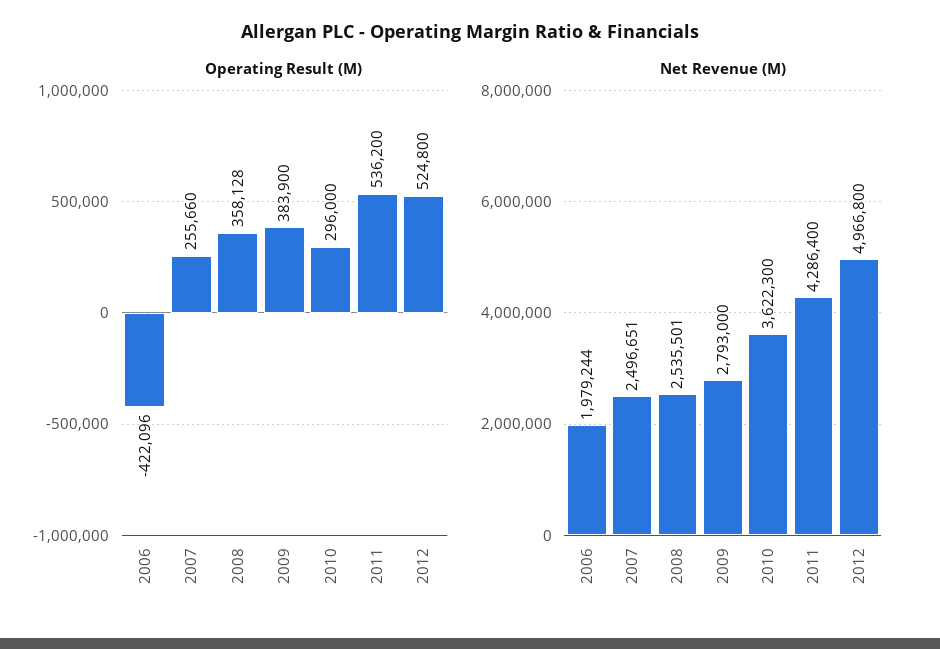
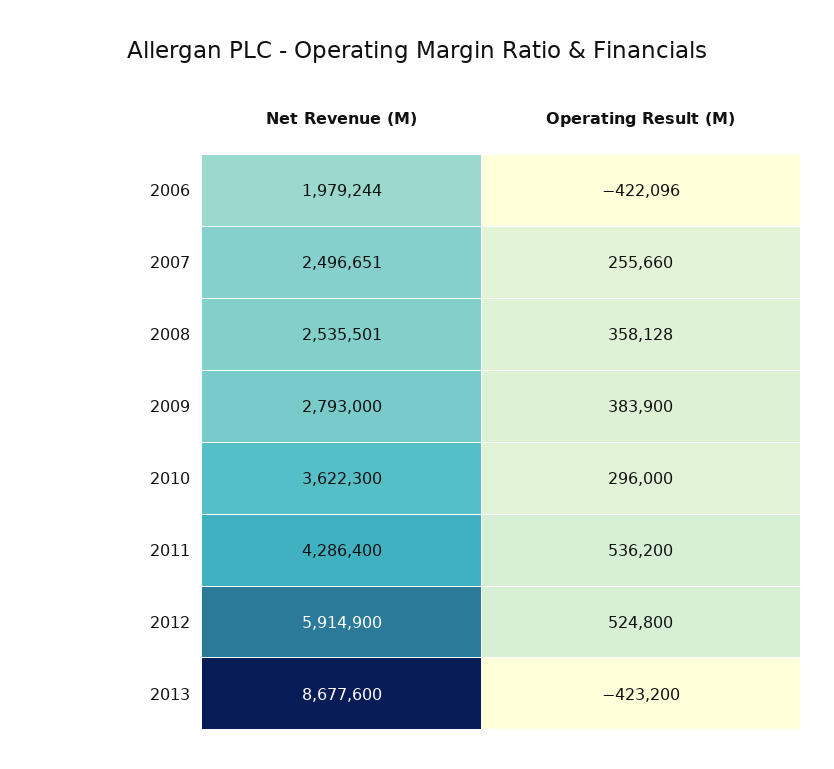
Net Revenue (M), 2012: 4966800 -> 5914900
Net Revenue (M), 2013: none -> 8677600
Operating Result (M), 2013: none -> -423200

